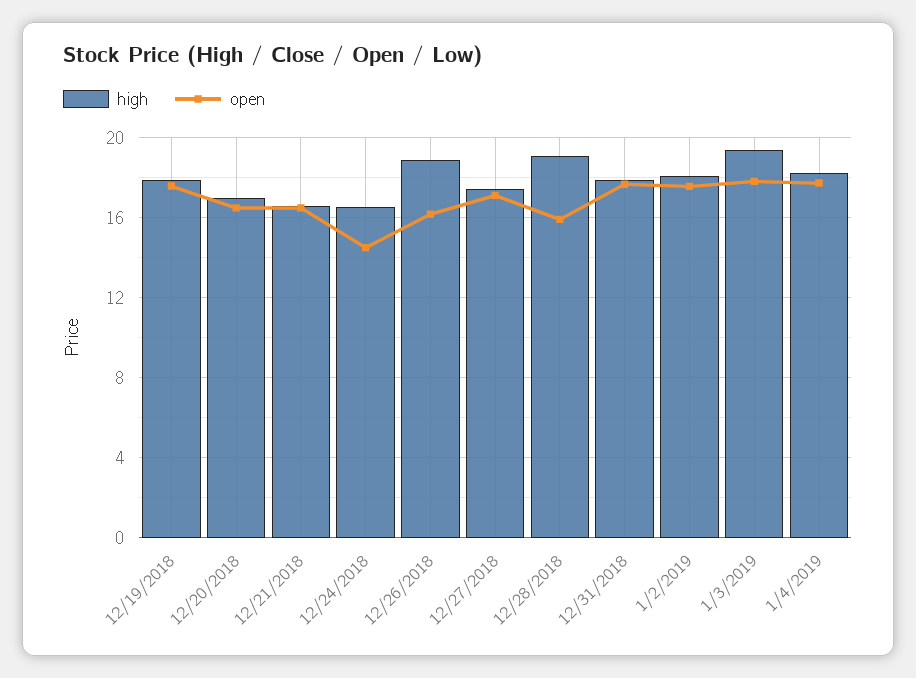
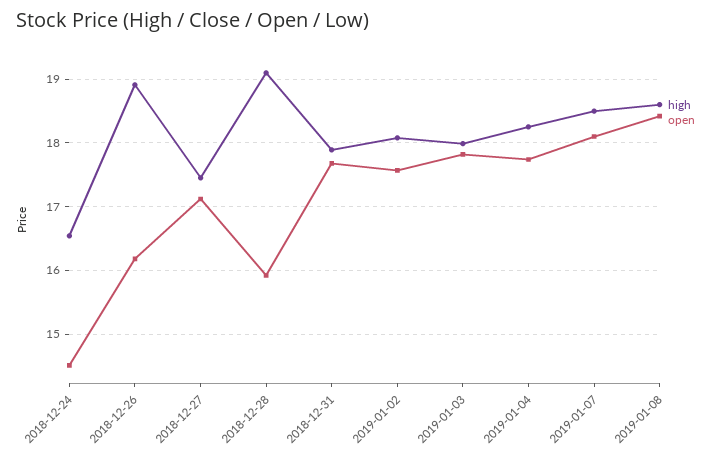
high, 12/19/2018: 18 -> none
open, 12/19/2018: 17.5 -> none
high, 12/20/2018: 17 -> none
open, 12/20/2018: 16.5 -> none
high, 12/21/2018: 16.5 -> none
open, 12/21/2018: 16.5 -> none
high, 1/3/2019: 19.5 -> 18
high, 2019-01-07: none -> 18.5
open, 2019-01-07: none -> 18.1
high, 2019-01-08: none -> 18.6
open, 2019-01-08: none -> 18.4

